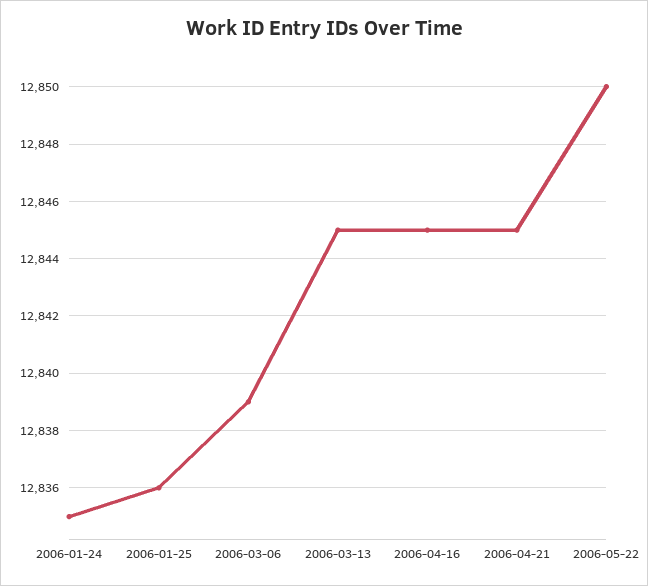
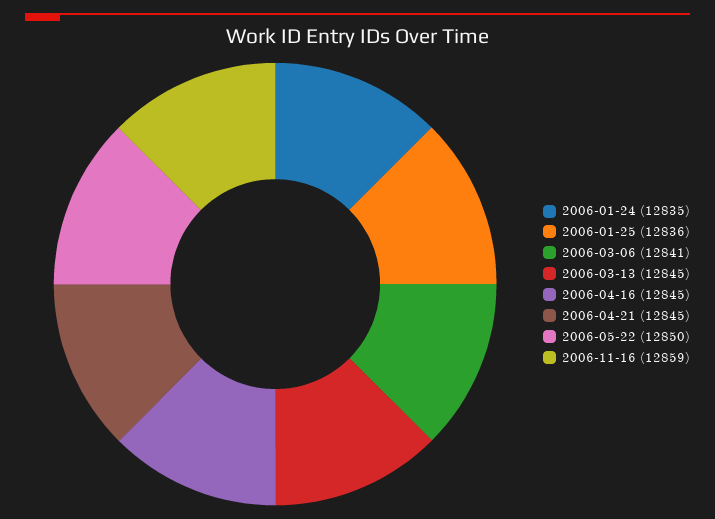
2006-03-06: 12839 -> 12841
2006-11-16: none -> 12859

